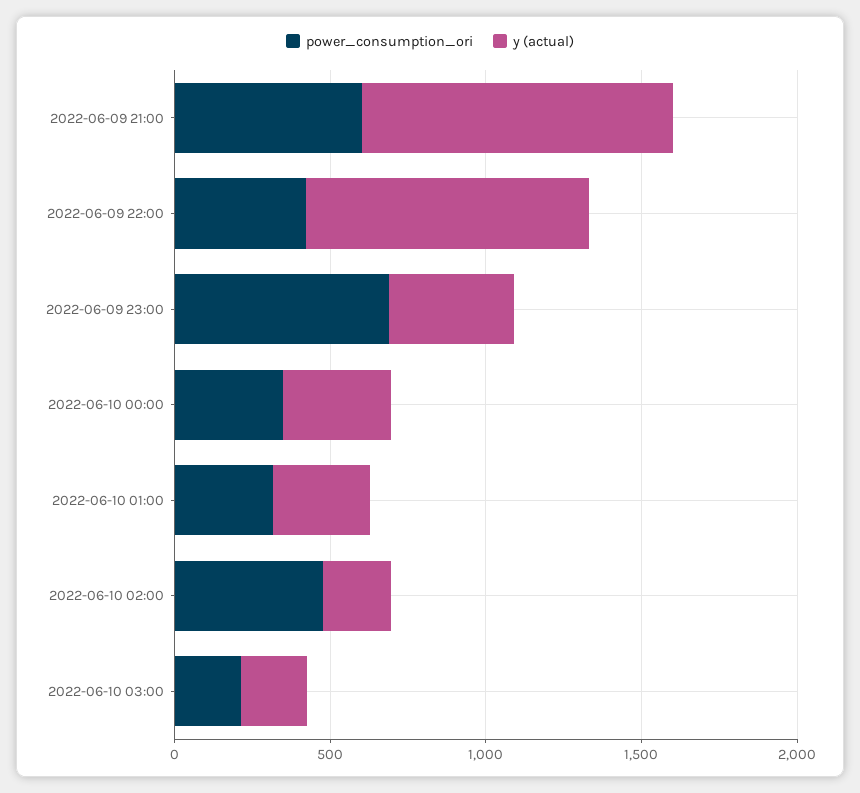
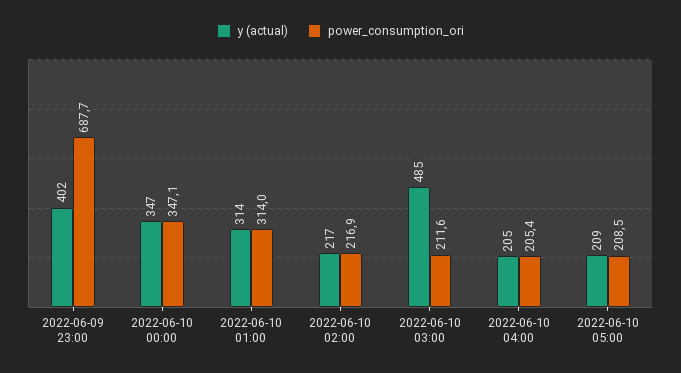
power_consumption_ori, 2022-06-09 21:00: 600 -> none
y (actual), 2022-06-09 21:00: 1000 -> none
power_consumption_ori, 2022-06-09 22:00: 400 -> none
y (actual), 2022-06-09 22:00: 900 -> none
power_consumption_ori, 2022-06-10 02:00: 500 -> 216.9
y (actual), 2022-06-10 03:00: 200 -> 485
y (actual), 2022-06-10 04:00: none -> 205
power_consumption_ori, 2022-06-10 04:00: none -> 205.4
y (actual), 2022-06-10 05:00: none -> 209
power_consumption_ori, 2022-06-10 05:00: none -> 208.5

